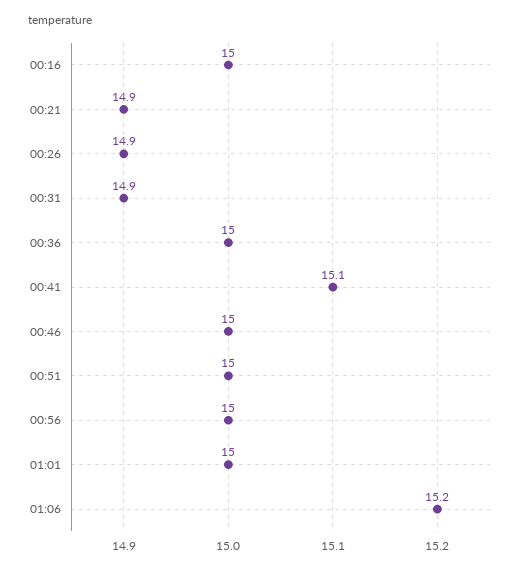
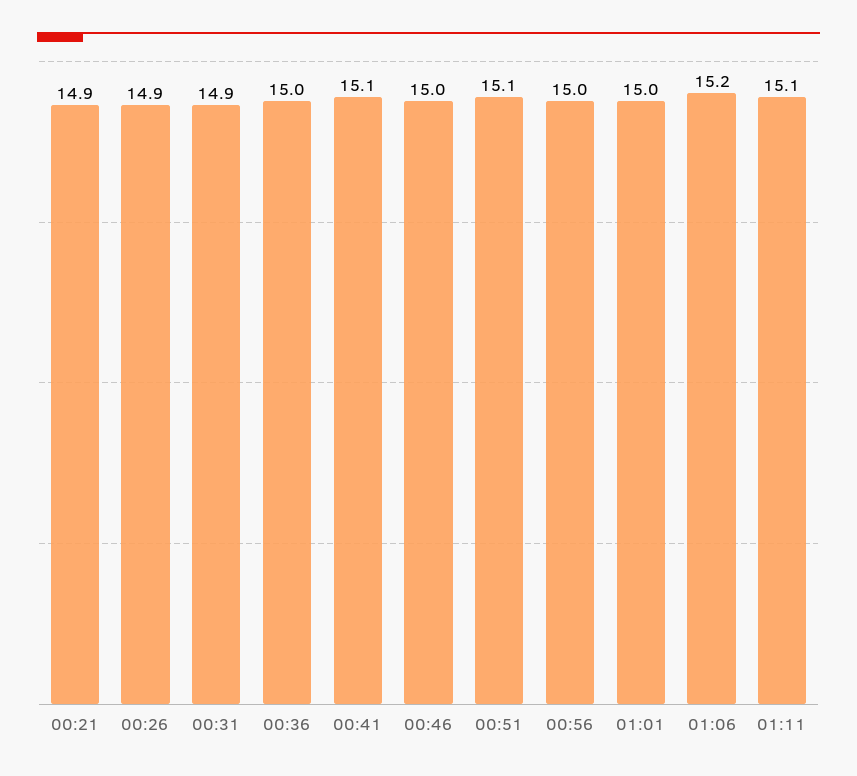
00:16: 15 -> none
00:51: 15 -> 15.1
01:11: none -> 15.1

